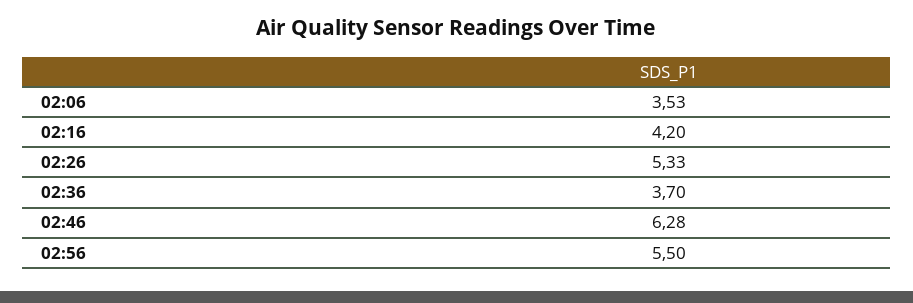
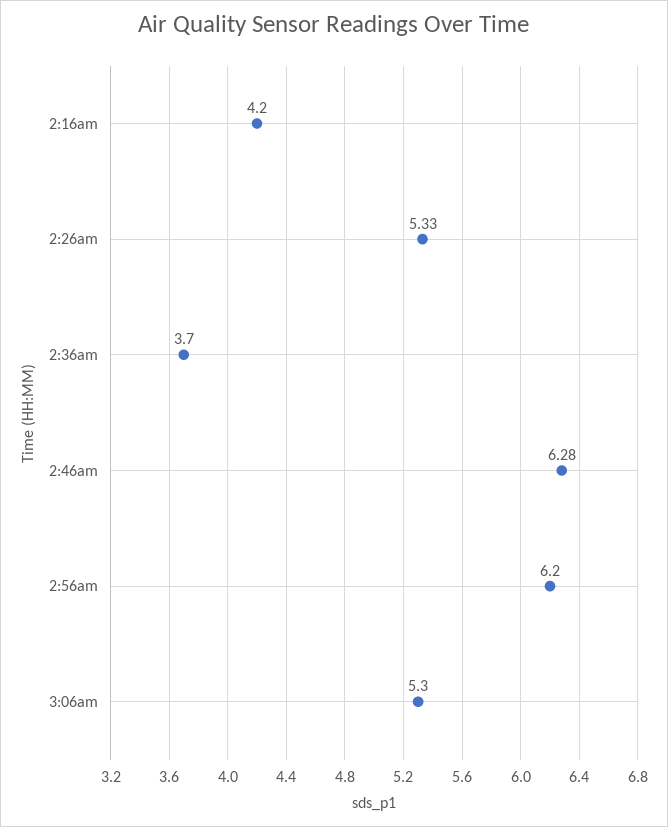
02:06: 3.53 -> none
02:56: 5.5 -> 6.2
3:06am: none -> 5.3

